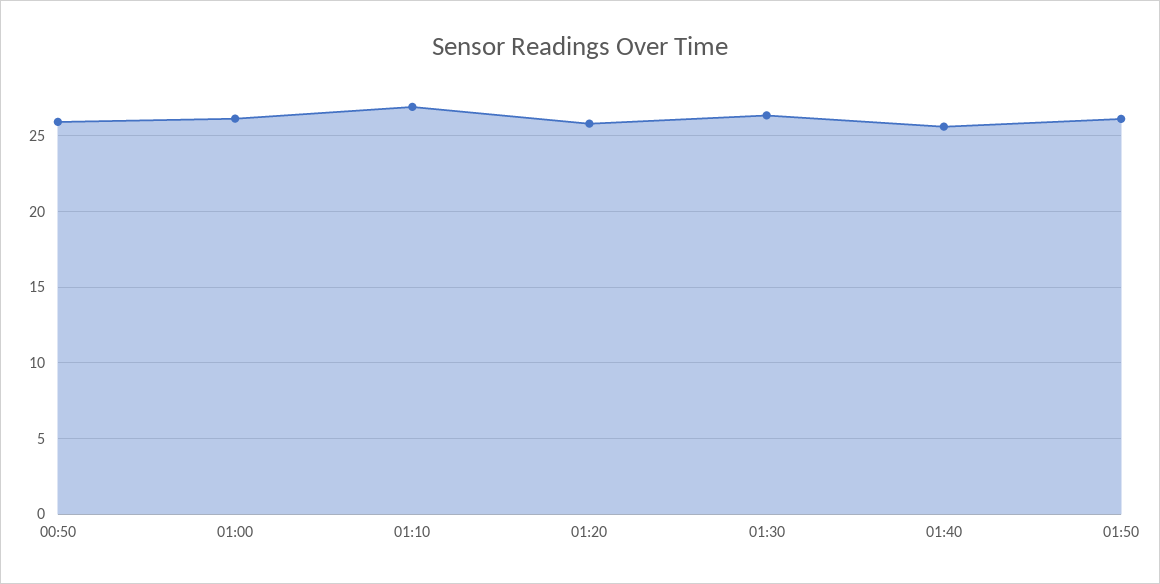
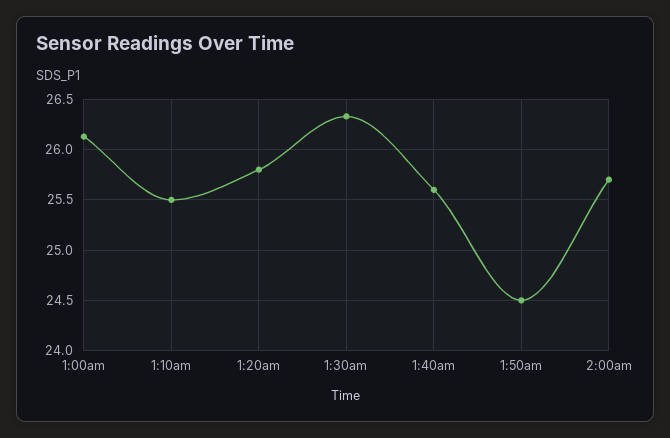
00:50: 26 -> none
01:10: 27 -> 25.5
01:50: 26 -> 24.5
2:00am: none -> 25.7

